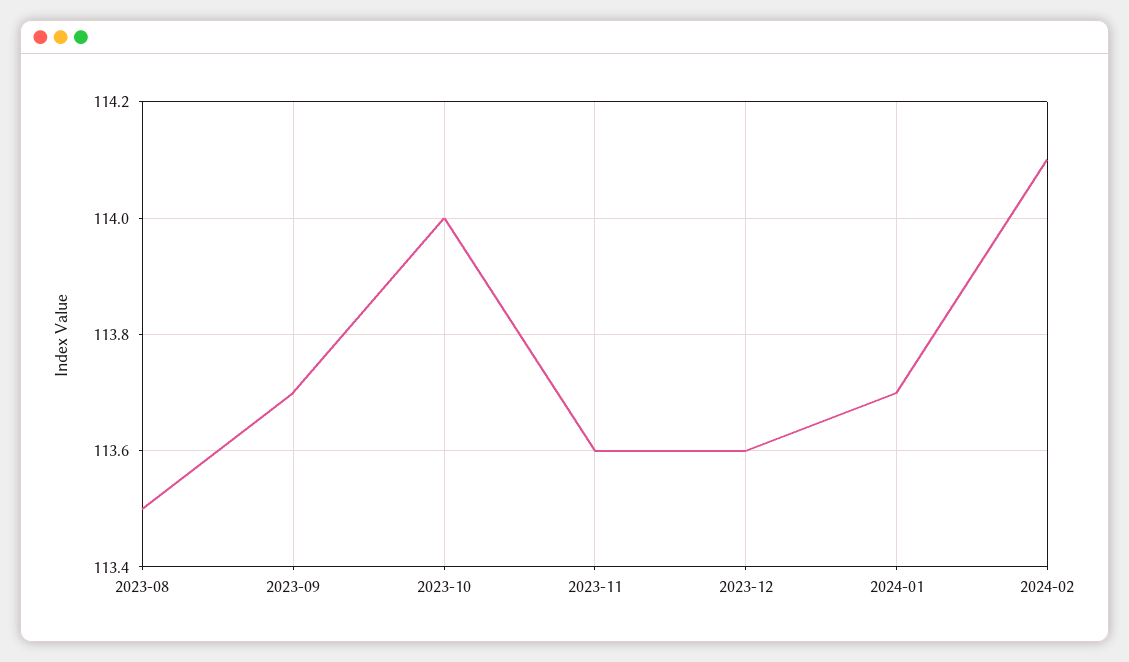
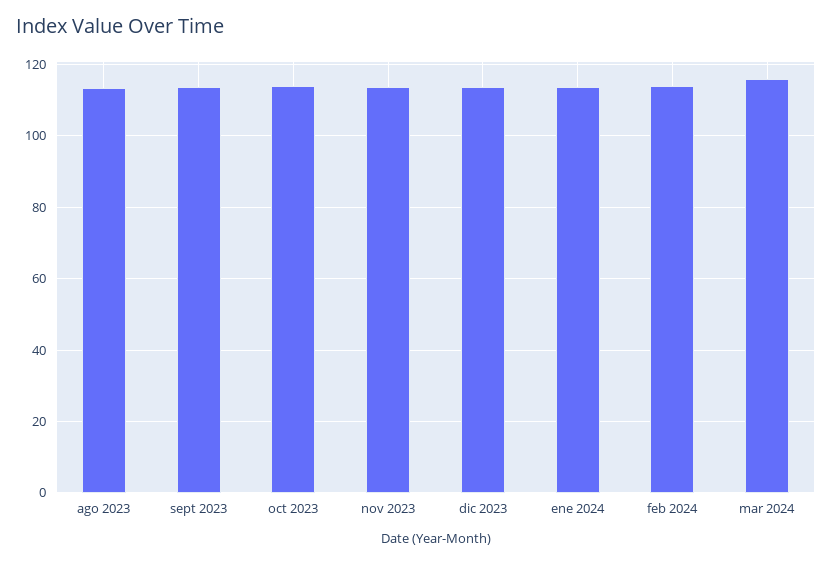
mar 2024: none -> 116

